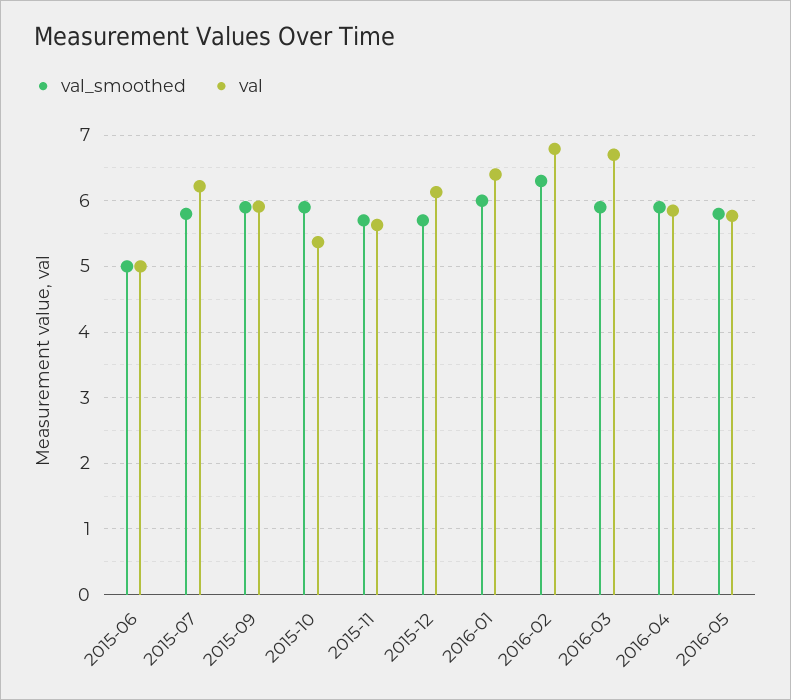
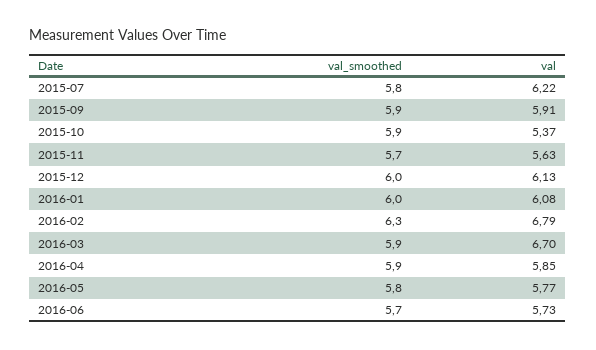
val_smoothed, 2015-06: 5 -> none
val, 2015-06: 5 -> none
val_smoothed, 2015-12: 5.7 -> 6
val, 2016-01: 6.4 -> 6.08
val_smoothed, 2016-06: none -> 5.7
val, 2016-06: none -> 5.73

